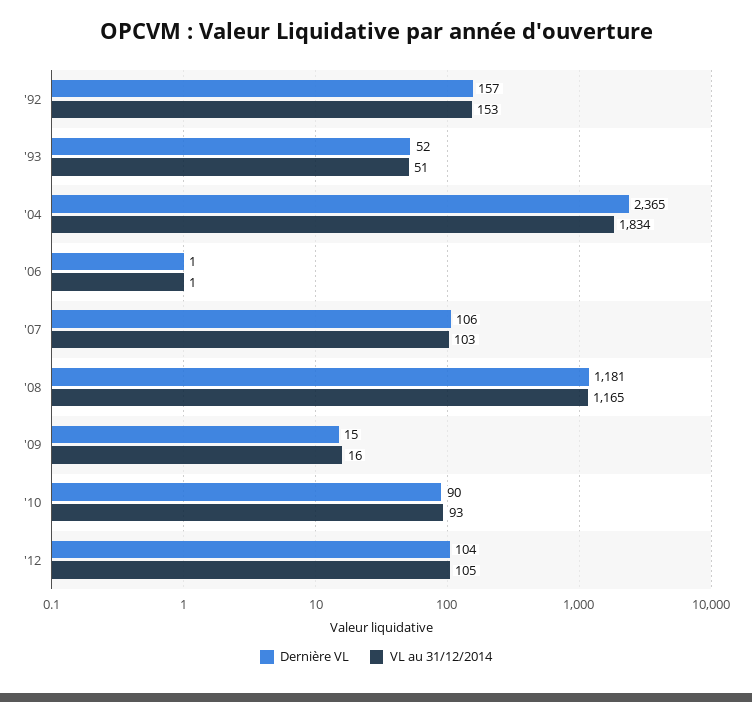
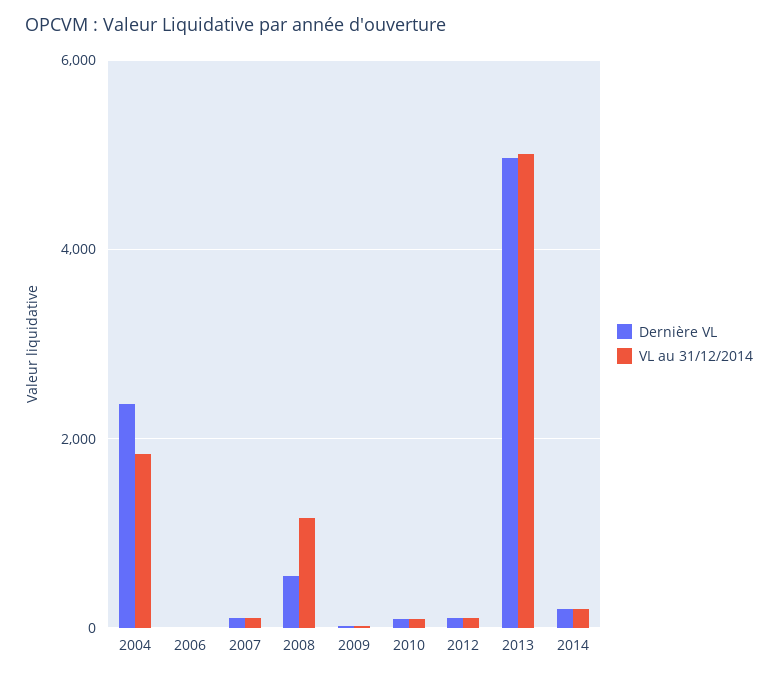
Dernière VL, '92: 157 -> none
VL au 31/12/2014, '92: 153 -> none
Dernière VL, '93: 52 -> none
VL au 31/12/2014, '93: 51 -> none
Dernière VL, '08: 1181 -> 600
Dernière VL, 2013: none -> 5000
VL au 31/12/2014, 2013: none -> 5000
Dernière VL, 2014: none -> 200
VL au 31/12/2014, 2014: none -> 200

